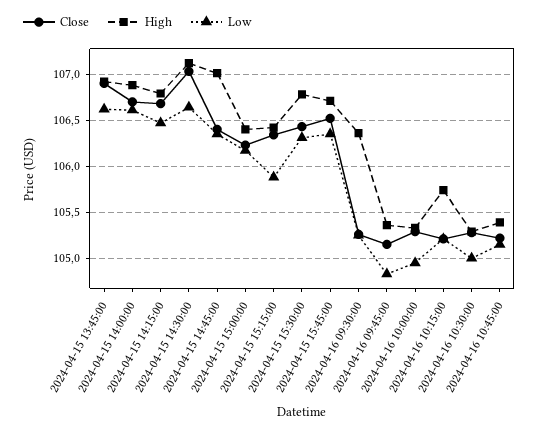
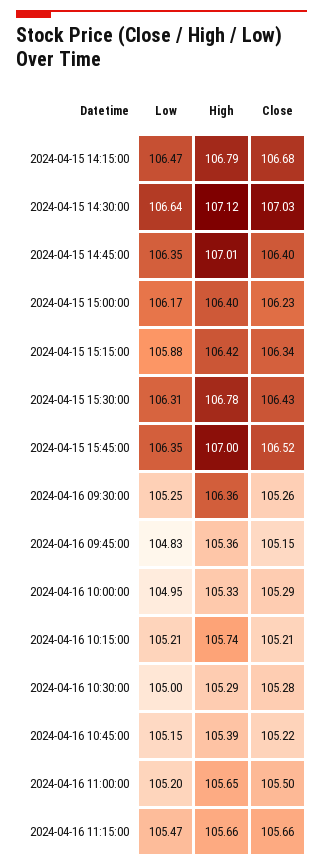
Close, 2024-04-15 13:45:00: 106.9 -> none
High, 2024-04-15 13:45:00: 106.9 -> none
Low, 2024-04-15 13:45:00: 106.6 -> none
Close, 2024-04-15 14:00:00: 106.7 -> none
High, 2024-04-15 14:00:00: 106.9 -> none
Low, 2024-04-15 14:00:00: 106.6 -> none
High, 2024-04-15 15:45:00: 106.7 -> 107
Low, 2024-04-16 11:00:00: none -> 105.2
High, 2024-04-16 11:00:00: none -> 105.65
Close, 2024-04-16 11:00:00: none -> 105.5
Low, 2024-04-16 11:15:00: none -> 105.47
High, 2024-04-16 11:15:00: none -> 105.66
Close, 2024-04-16 11:15:00: none -> 105.66

